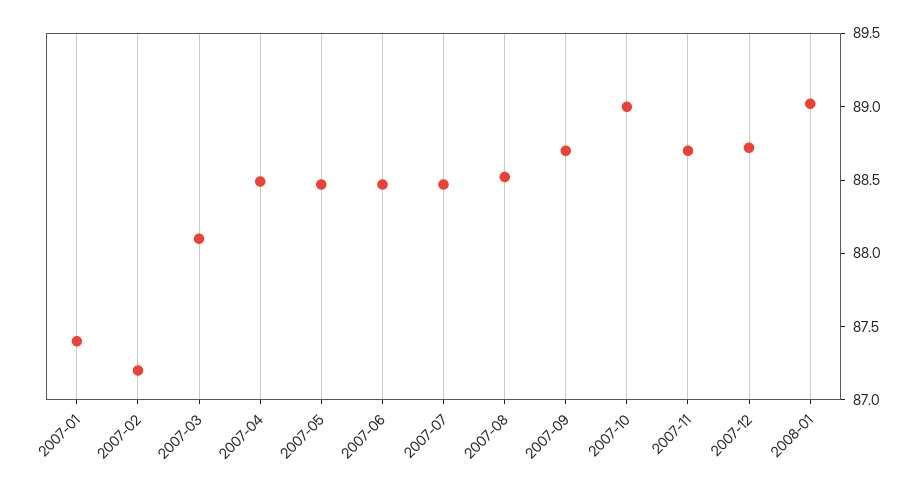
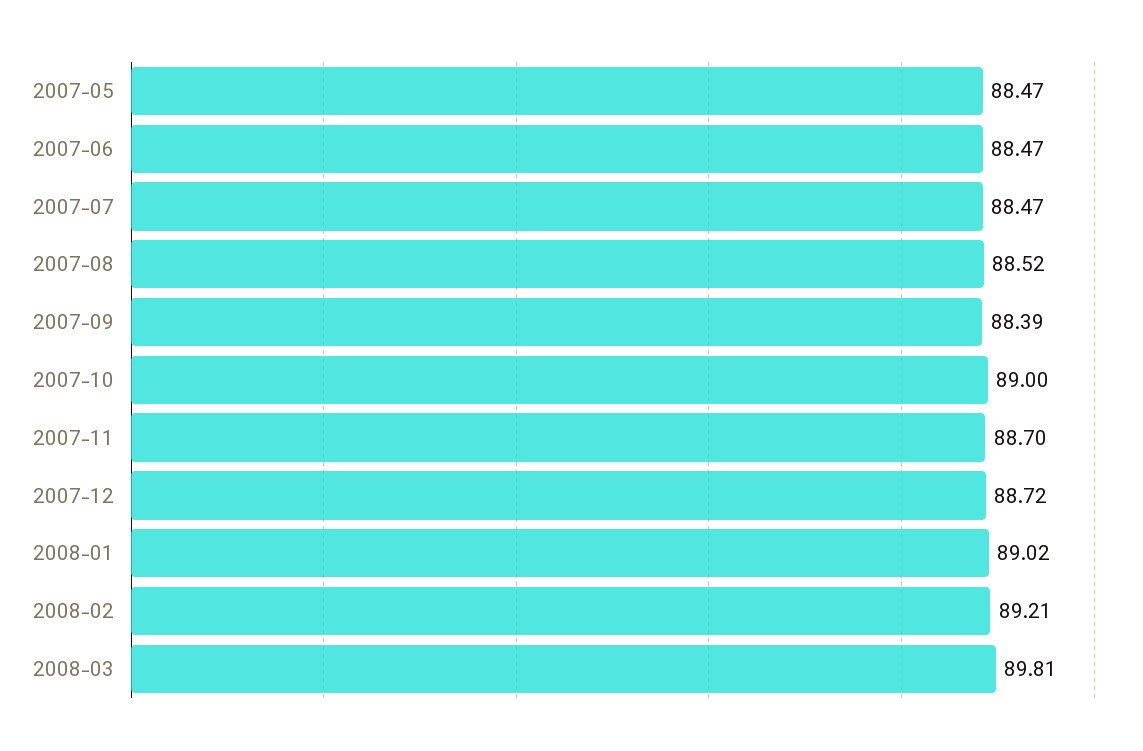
2007-01: 87.4 -> none
2007-02: 87.2 -> none
2007-03: 88.1 -> none
2007-04: 88.5 -> none
2007-09: 88.7 -> 88.39
2008-02: none -> 89.21
2008-03: none -> 89.81

